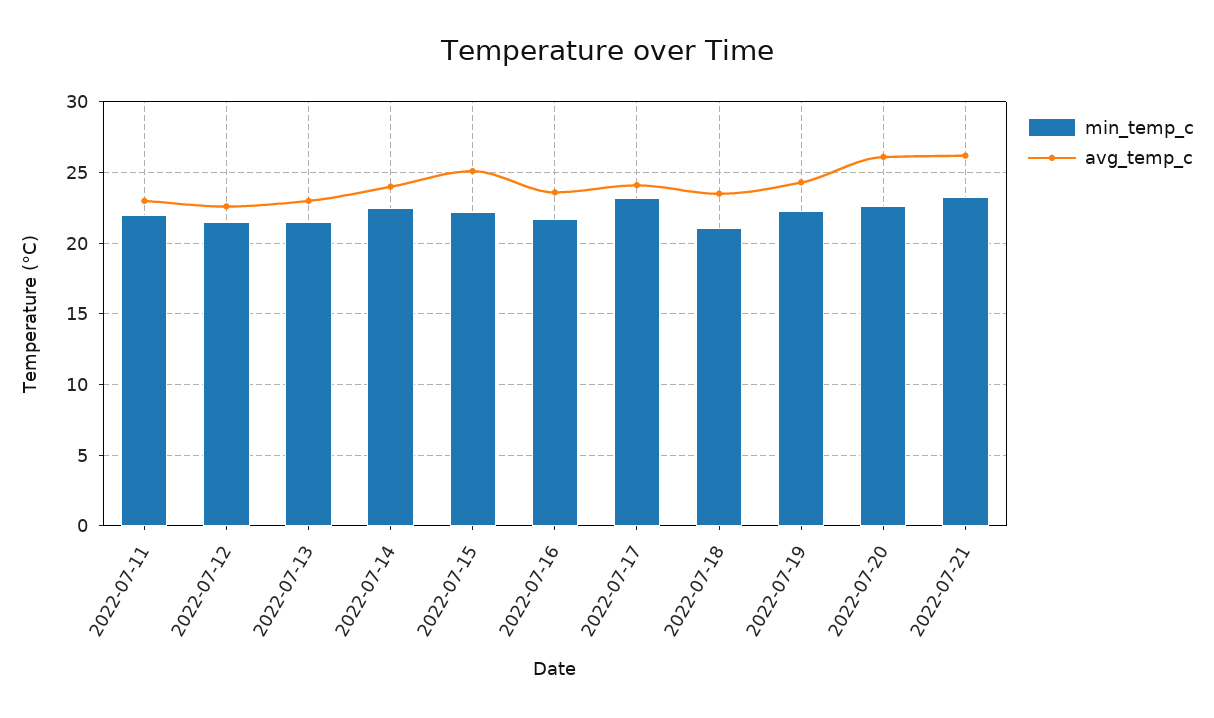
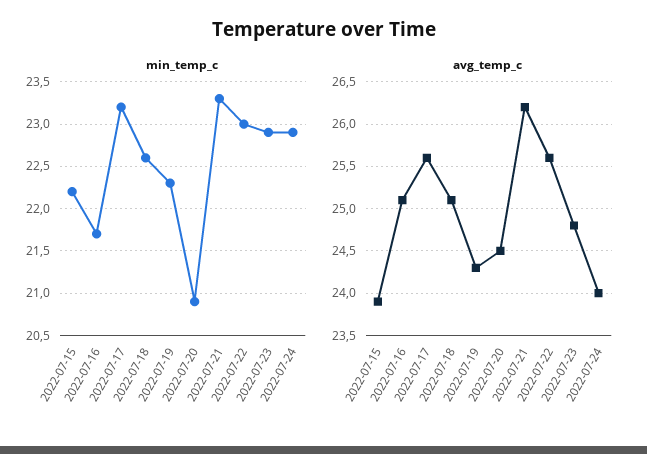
min_temp_c, 2022-07-11: 22 -> none
avg_temp_c, 2022-07-11: 23 -> none
min_temp_c, 2022-07-12: 21.5 -> none
avg_temp_c, 2022-07-12: 22.5 -> none
min_temp_c, 2022-07-13: 21.5 -> none
avg_temp_c, 2022-07-13: 23 -> none
min_temp_c, 2022-07-14: 22.5 -> none
avg_temp_c, 2022-07-14: 24 -> none
avg_temp_c, 2022-07-15: 25 -> 23.9
avg_temp_c, 2022-07-16: 23.5 -> 25.1
avg_temp_c, 2022-07-17: 24 -> 25.6
min_temp_c, 2022-07-18: 21 -> 22.6
avg_temp_c, 2022-07-18: 23.5 -> 25.1
min_temp_c, 2022-07-20: 22.5 -> 20.9
avg_temp_c, 2022-07-20: 26 -> 24.5
min_temp_c, 2022-07-22: none -> 23
min_temp_c, 2022-07-23: none -> 22.9
min_temp_c, 2022-07-24: none -> 22.9
avg_temp_c, 2022-07-22: none -> 25.6
avg_temp_c, 2022-07-23: none -> 24.8
avg_temp_c, 2022-07-24: none -> 24

